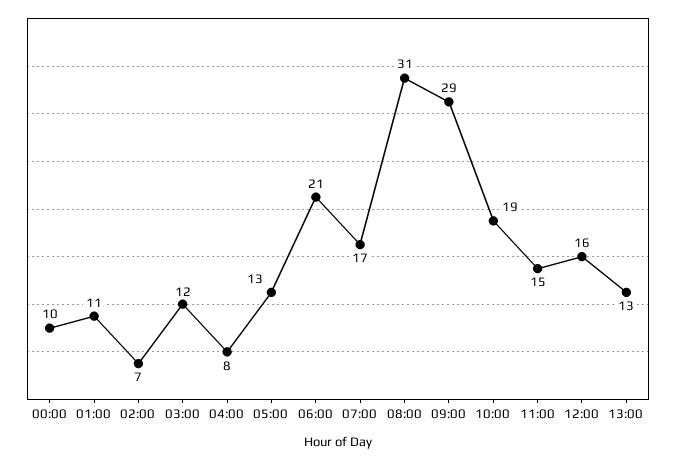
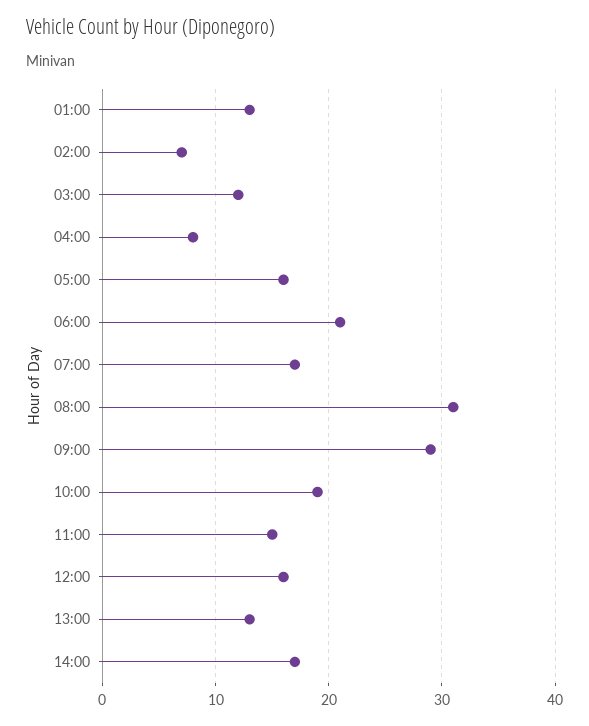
00:00: 10 -> none
01:00: 11 -> 13
05:00: 13 -> 16
14:00: none -> 17

